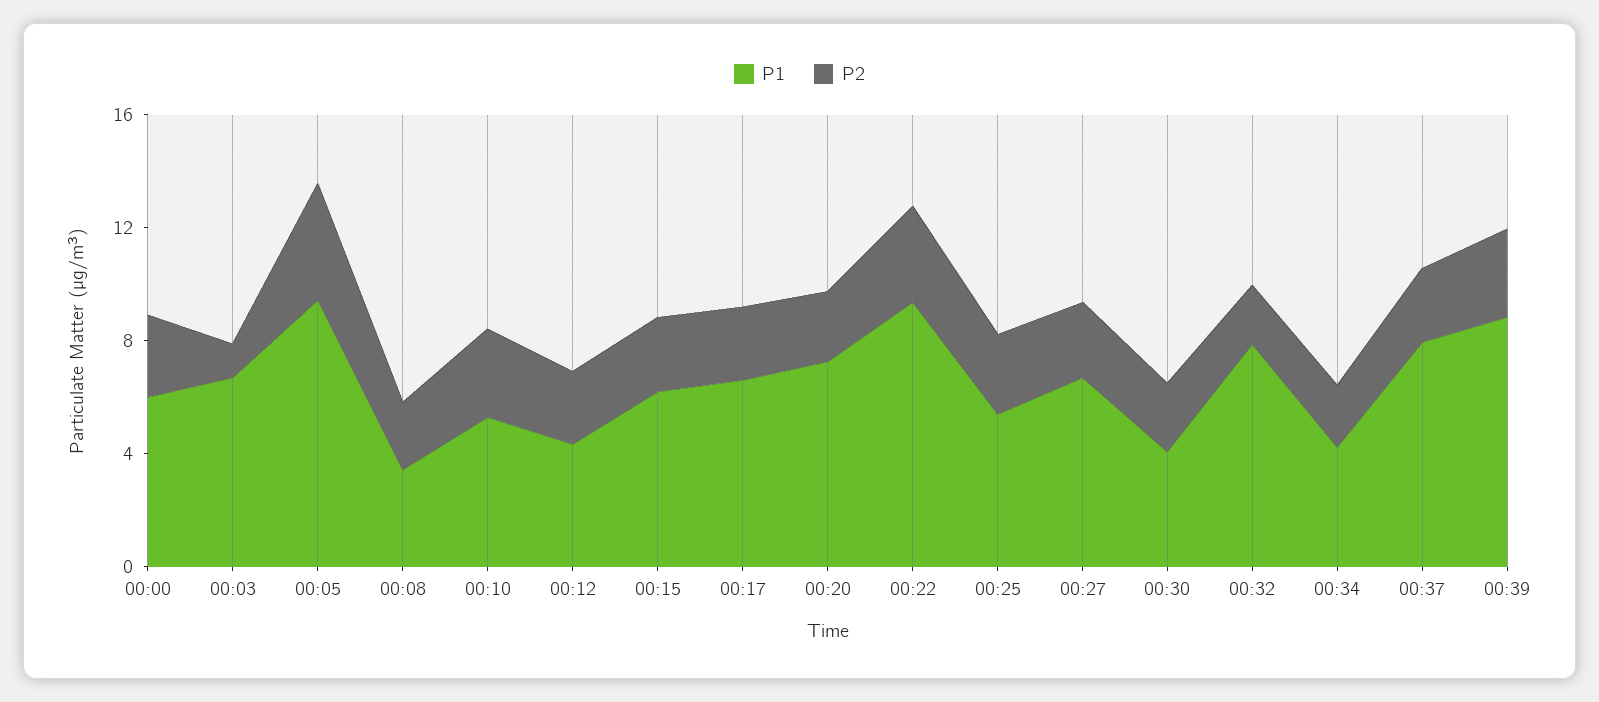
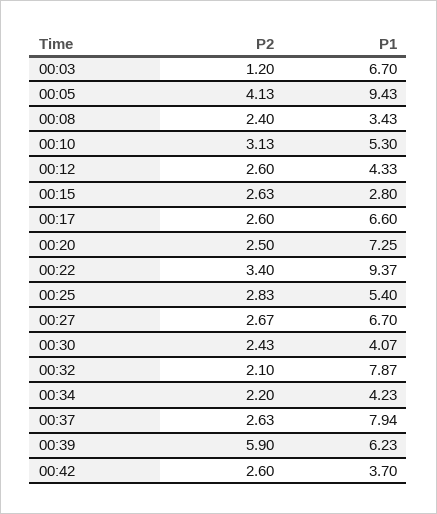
P1, 00:00: 6 -> none
P2, 00:00: 3 -> none
P1, 00:15: 6 -> 2.8
P1, 00:39: 9 -> 6.23
P2, 00:39: 3 -> 5.9
P2, 00:42: none -> 2.6
P1, 00:42: none -> 3.7

